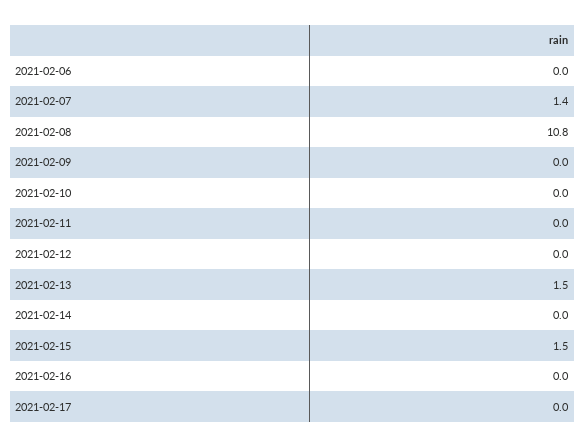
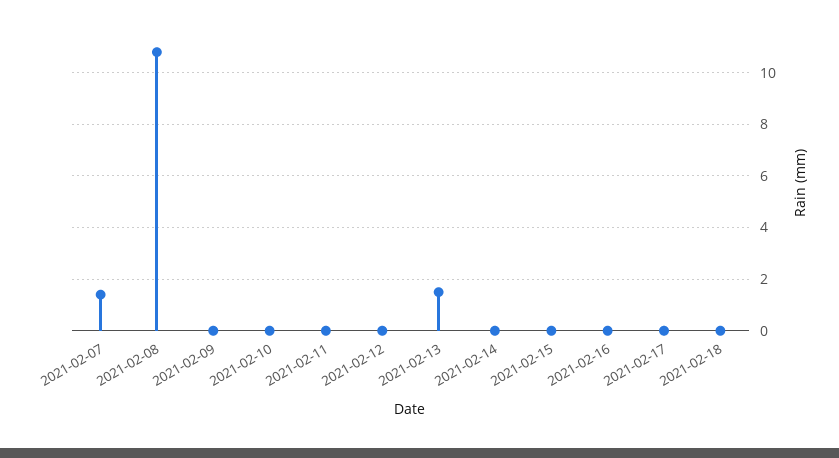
2021-02-06: 0 -> none
2021-02-15: 1.5 -> 0
2021-02-18: none -> 0

